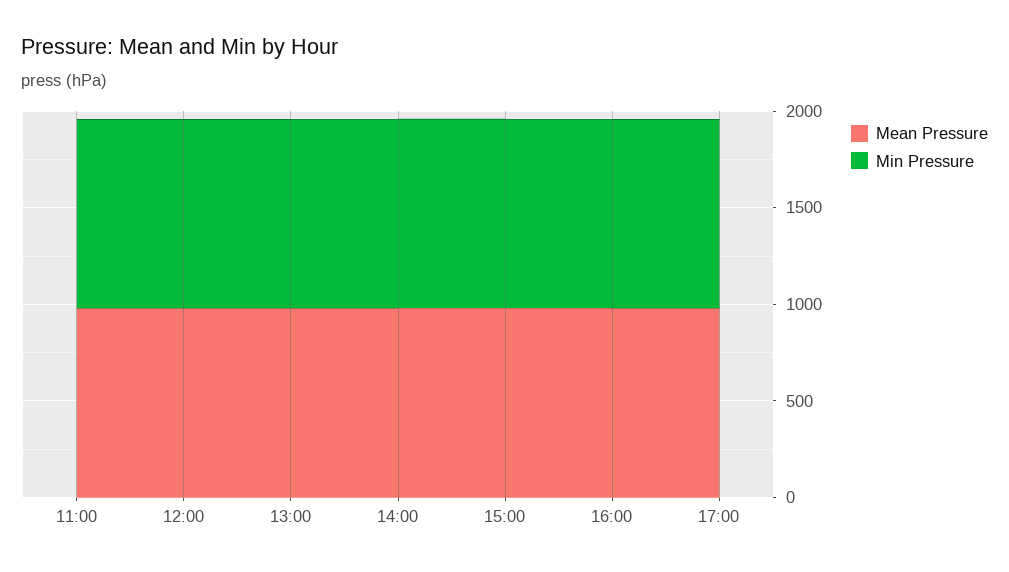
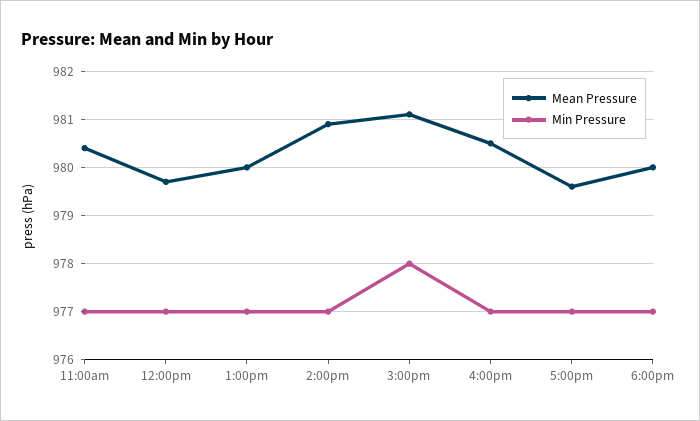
Mean Pressure, 6:00pm: none -> 980
Min Pressure, 6:00pm: none -> 977

